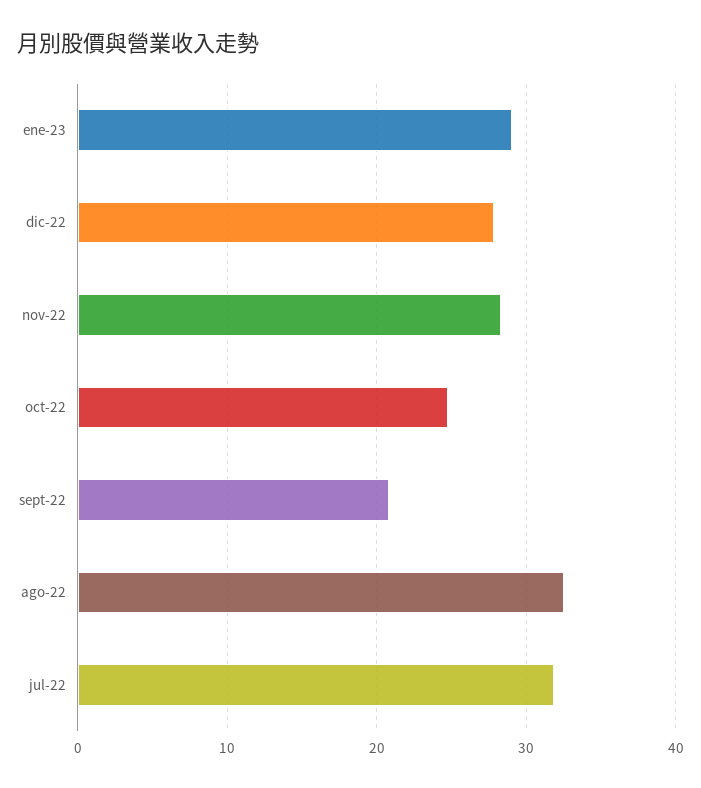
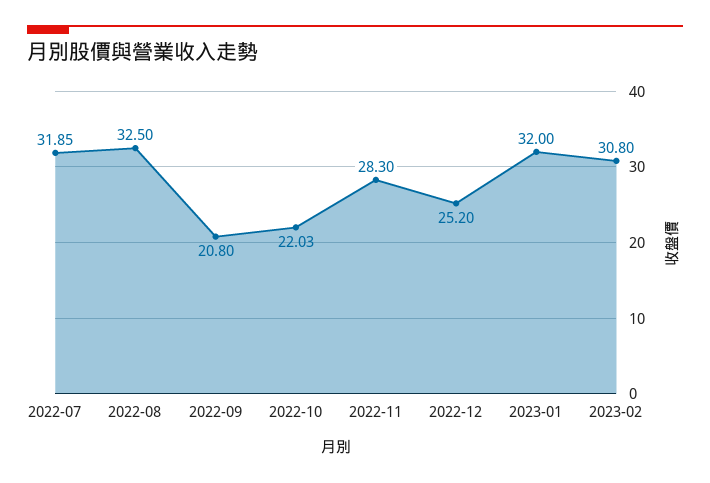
ene-23: 29 -> 32
dic-22: 28 -> 25.2
oct-22: 25 -> 22.03
2023-02: none -> 30.8

